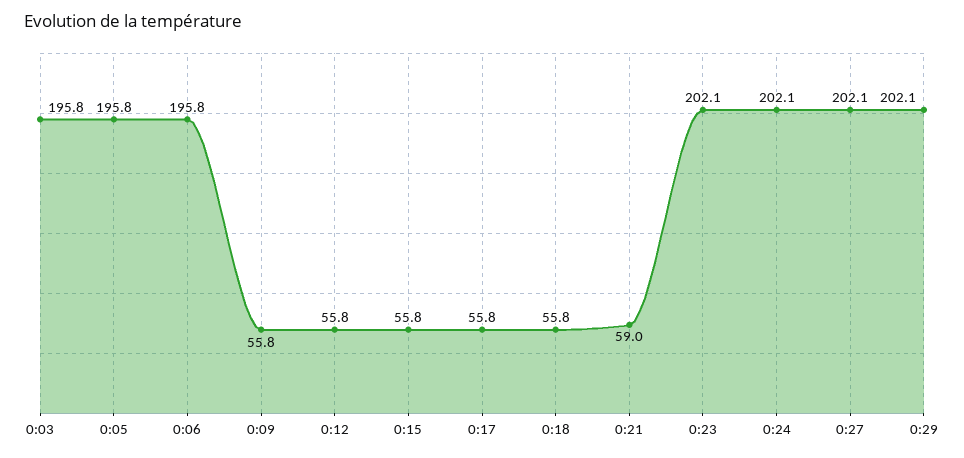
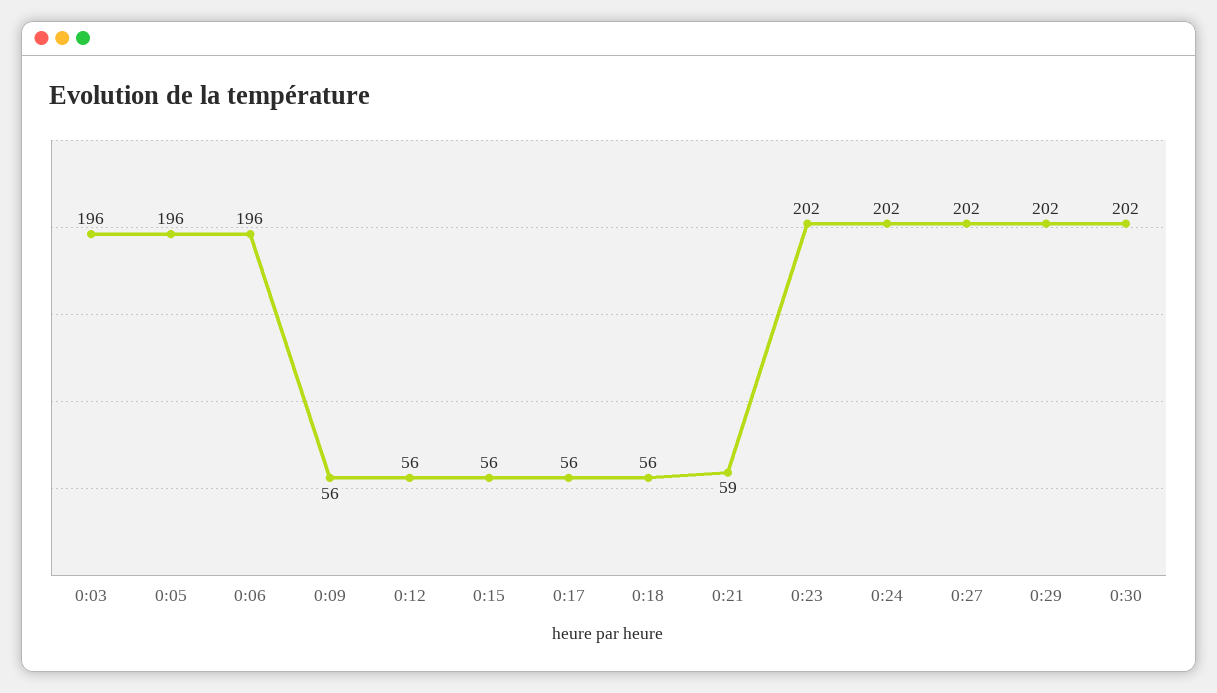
0:30: none -> 202

